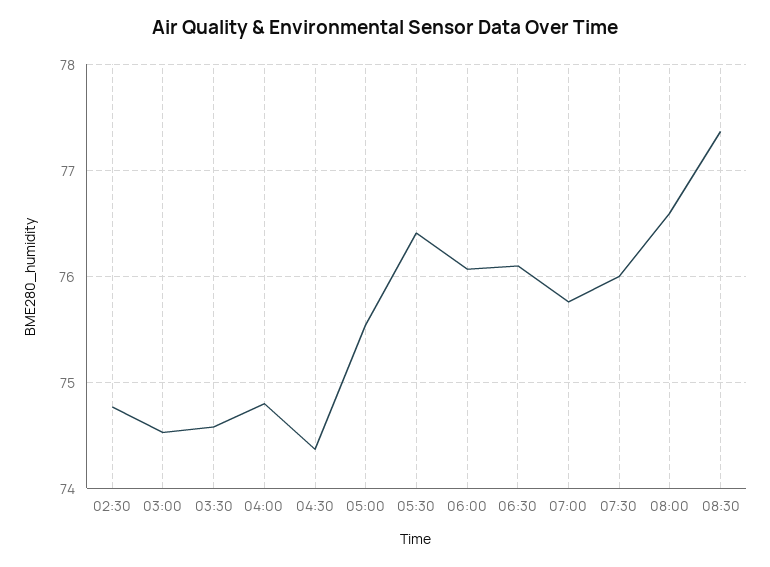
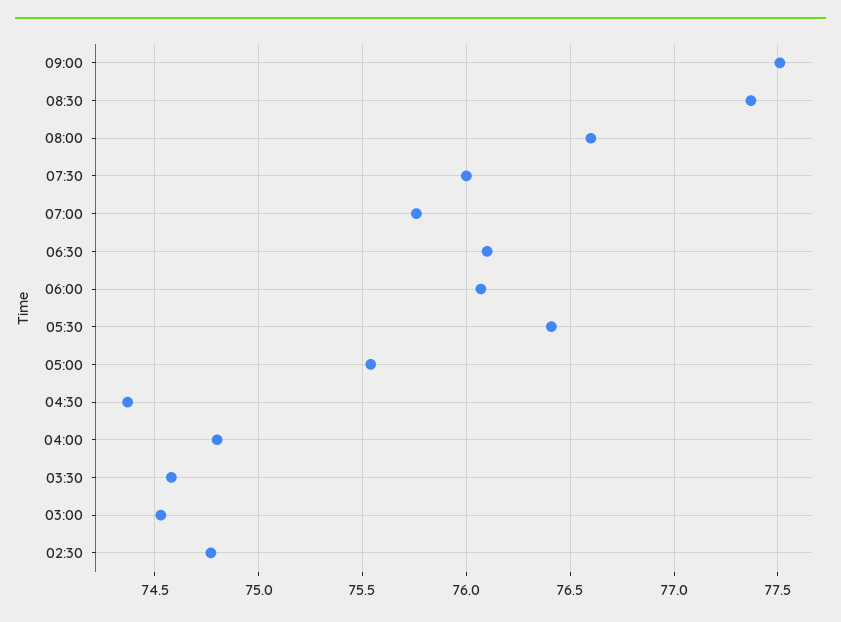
09:00: none -> 77.5

